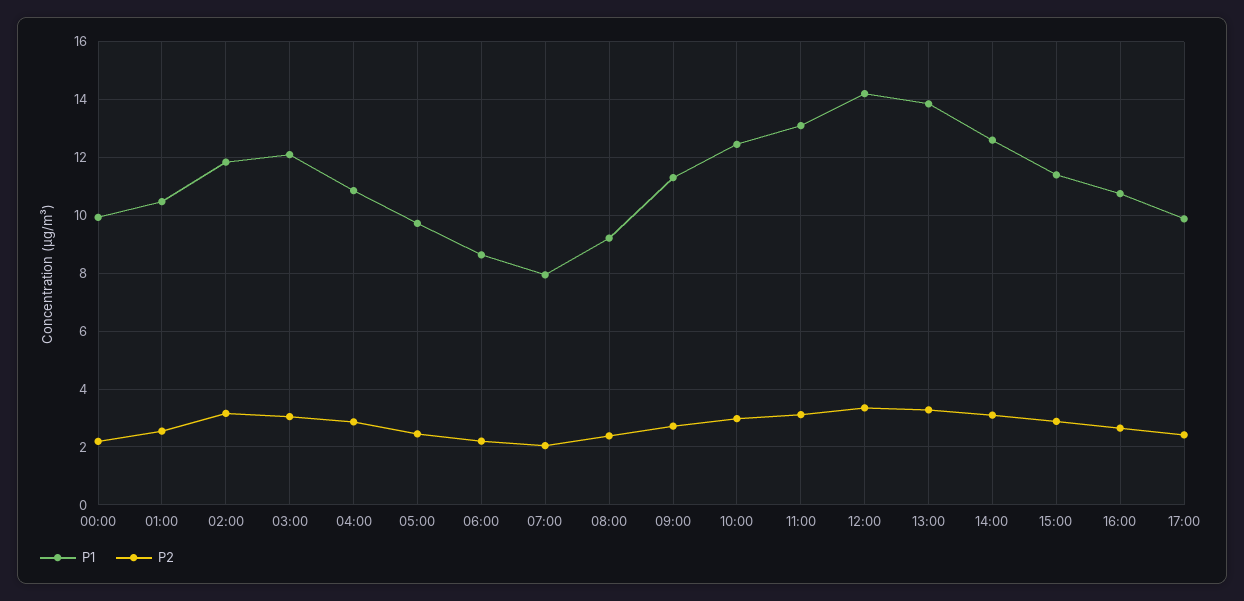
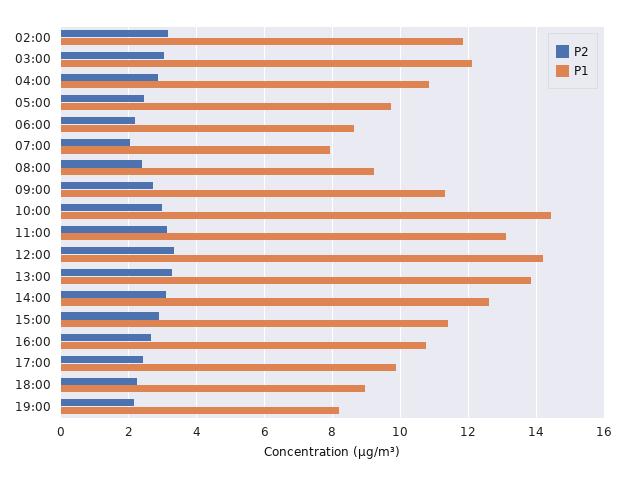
P1, 00:00: 10 -> none
P2, 00:00: 2.25 -> none
P1, 01:00: 10.5 -> none
P2, 01:00: 2.5 -> none
P1, 10:00: 12.5 -> 14.4
P2, 18:00: none -> 2.2
P1, 18:00: none -> 9
P2, 19:00: none -> 2.2
P1, 19:00: none -> 8.2

